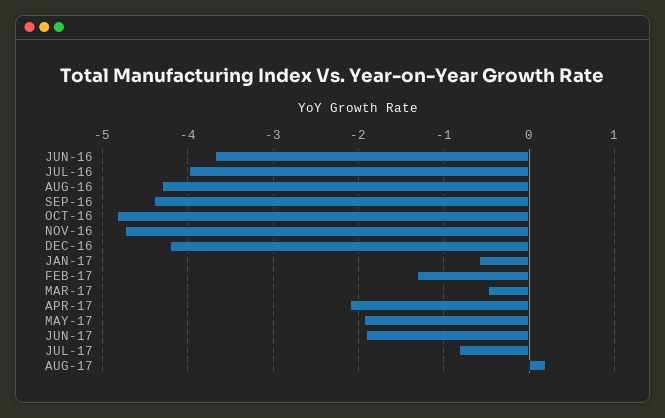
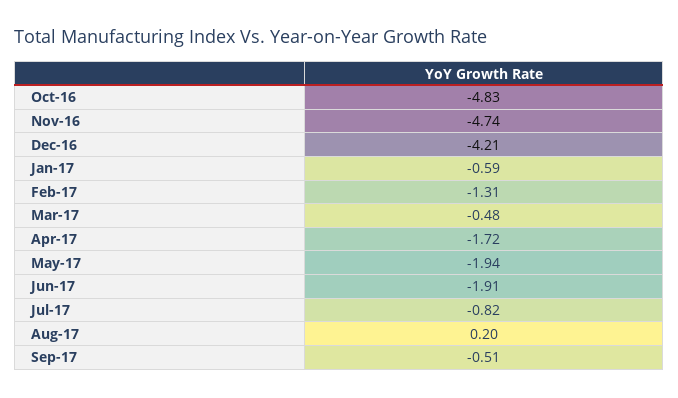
JUN-16: -3.7 -> none
JUL-16: -4 -> none
AUG-16: -4.3 -> none
SEP-16: -4.4 -> none
APR-17: -2.1 -> -1.72
Sep-17: none -> -0.51

